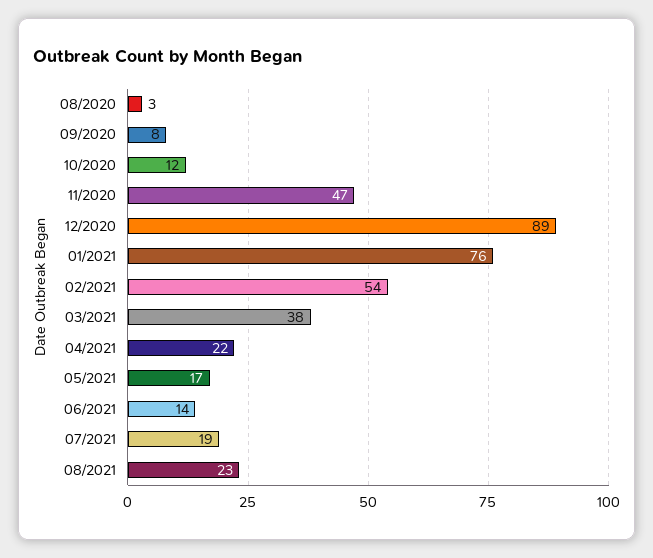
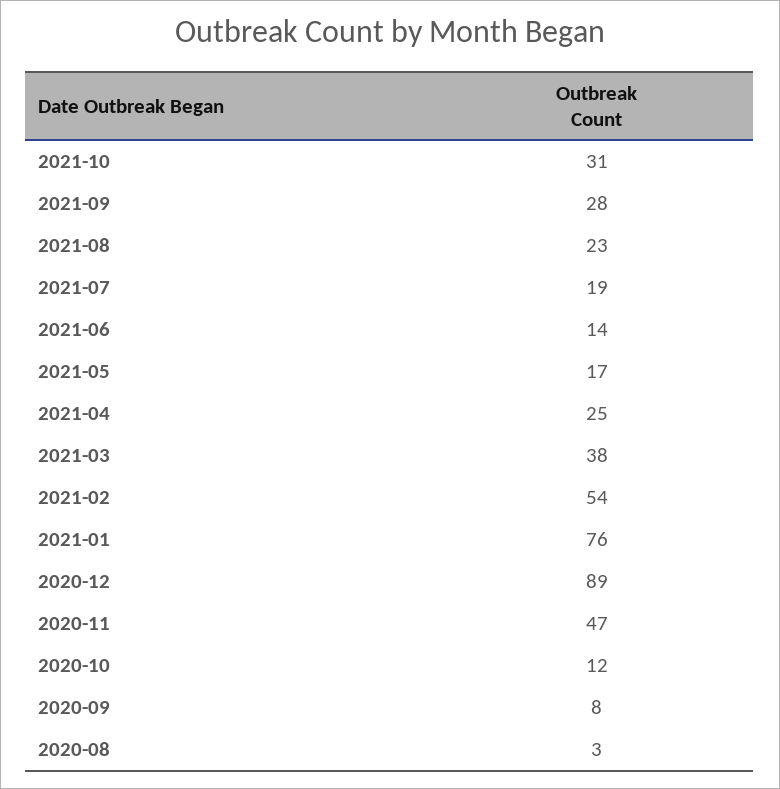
04/2021: 22 -> 25
2021-10: none -> 31
2021-09: none -> 28

